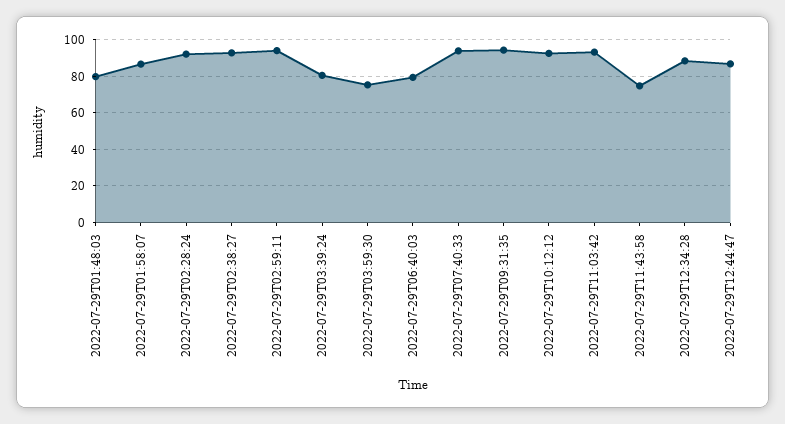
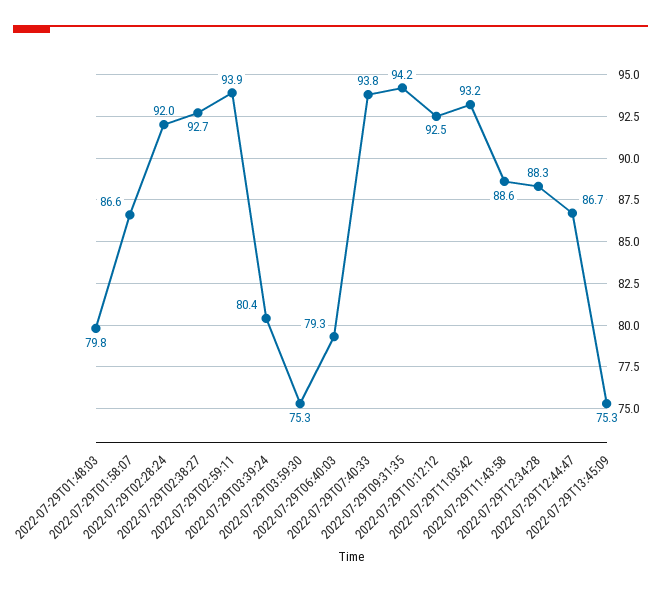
2022-07-29T11:43:58: 75 -> 88.6
2022-07-29T13:45:09: none -> 75.3

